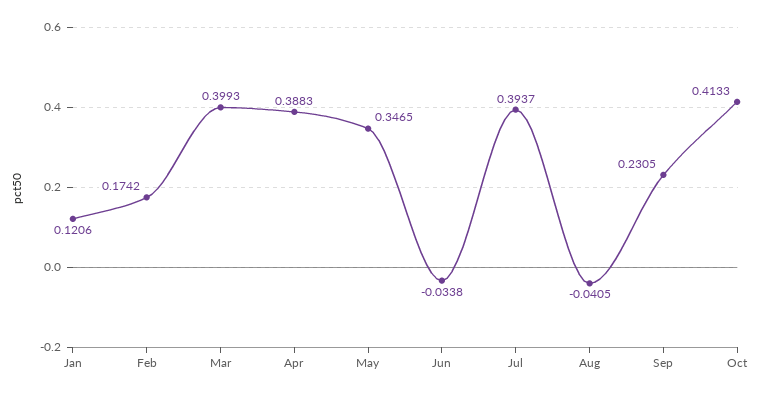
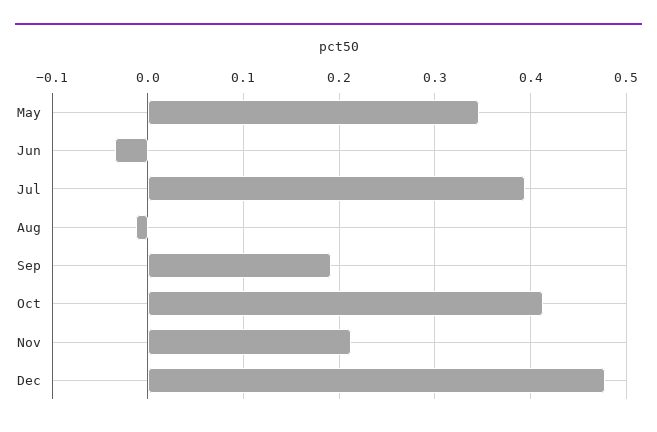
Jan: 0.1206 -> none
Feb: 0.1742 -> none
Mar: 0.3993 -> none
Apr: 0.3883 -> none
Aug: -0.0405 -> -0.01
Sep: 0.2305 -> 0.19
Nov: none -> 0.21
Dec: none -> 0.48

